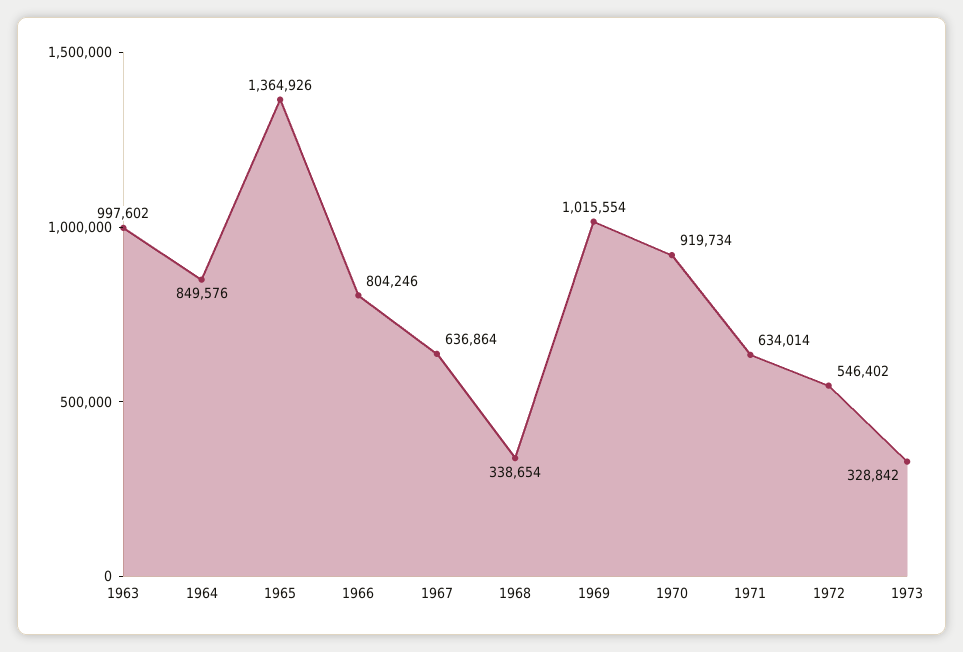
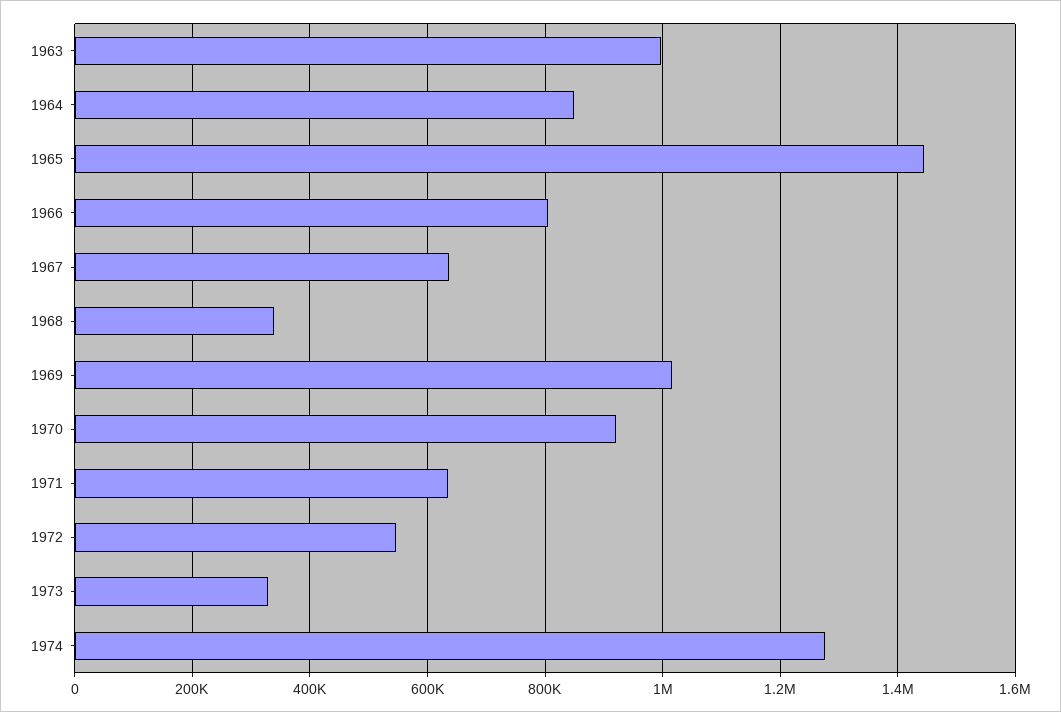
1965: 1364926 -> 1440000
1974: none -> 1280000

